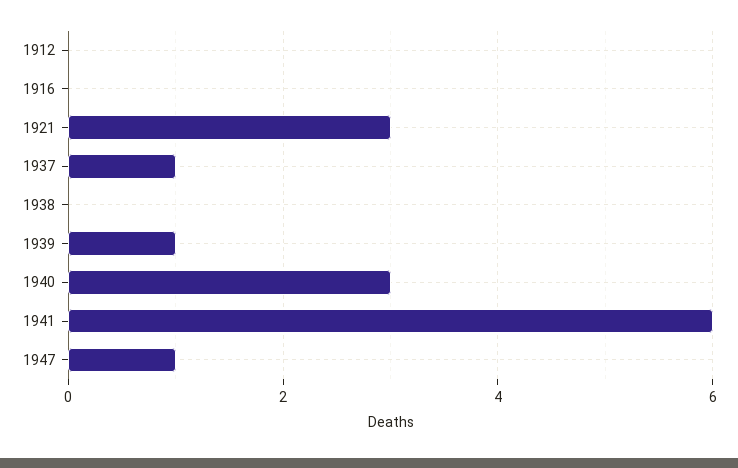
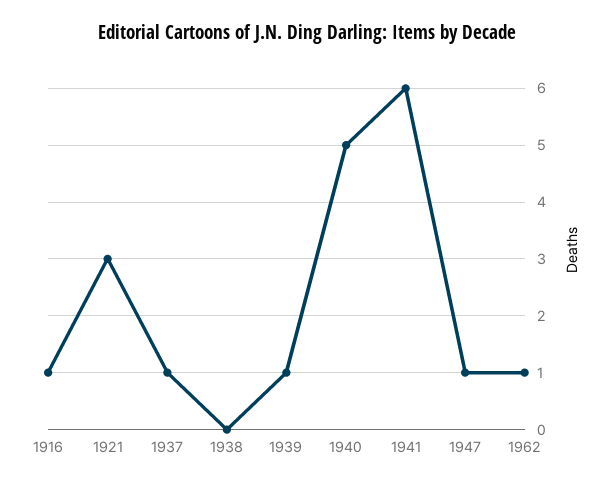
1912: 0 -> none
1916: 0 -> 1
1940: 3 -> 5
1962: none -> 1

